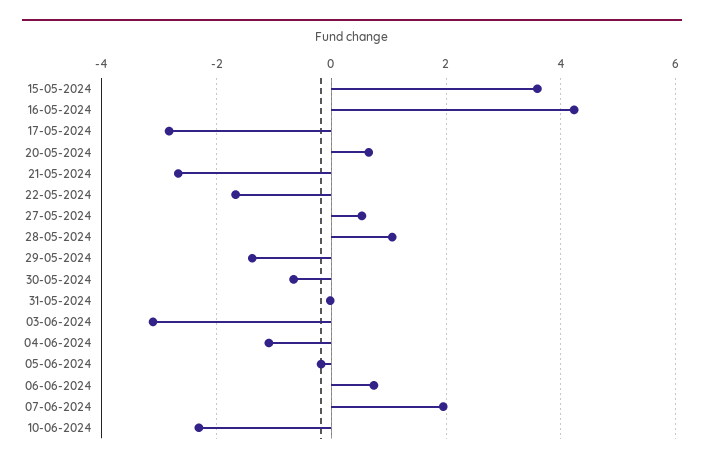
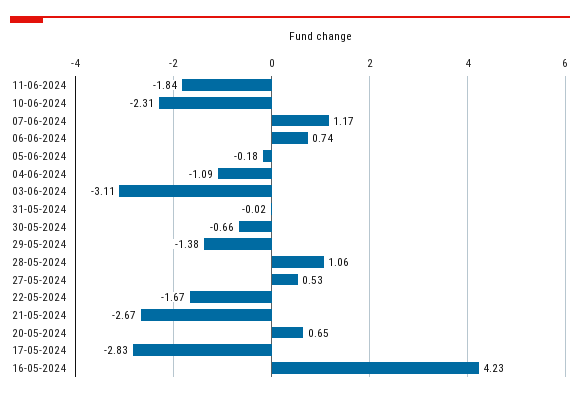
15-05-2024: 3.6 -> none
07-06-2024: 2 -> 1.17
11-06-2024: none -> -1.84

